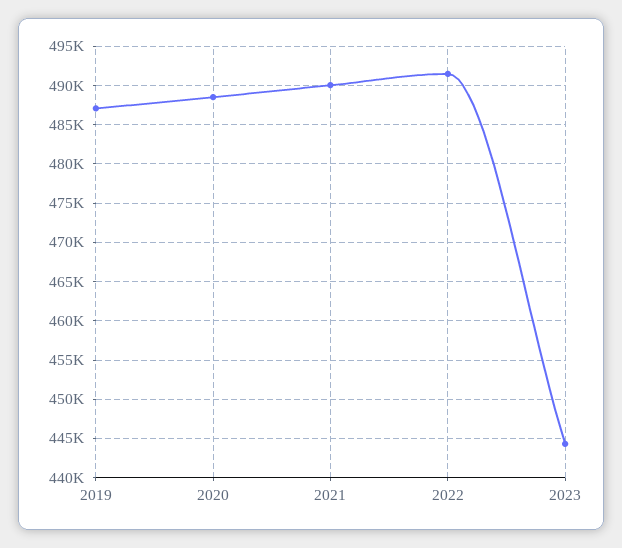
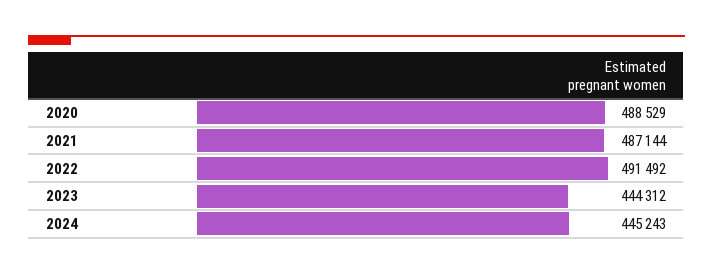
2019: 487000 -> none
2021: 490000 -> 487144
2024: none -> 445243

